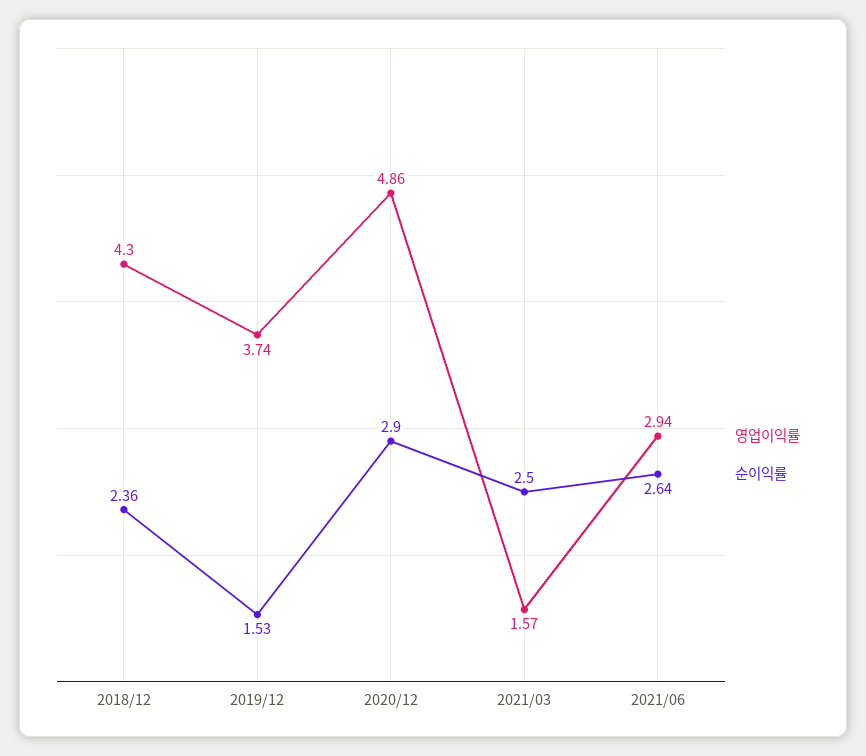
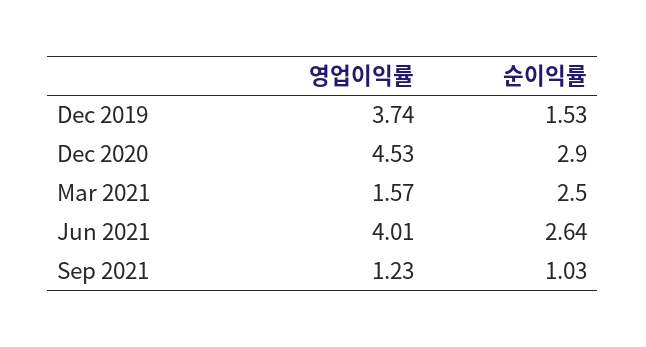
영업이익률, 2018/12: 4.3 -> none
순이익률, 2018/12: 2.36 -> none
영업이익률, 2020/12: 4.86 -> 4.53
영업이익률, 2021/06: 2.94 -> 4.01
영업이익률, Sep 2021: none -> 1.23
순이익률, Sep 2021: none -> 1.03

